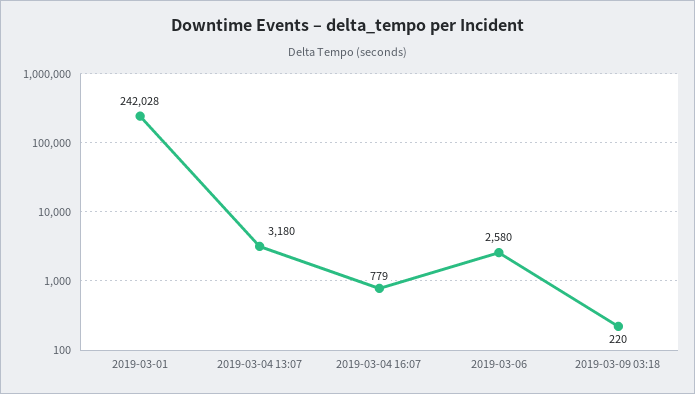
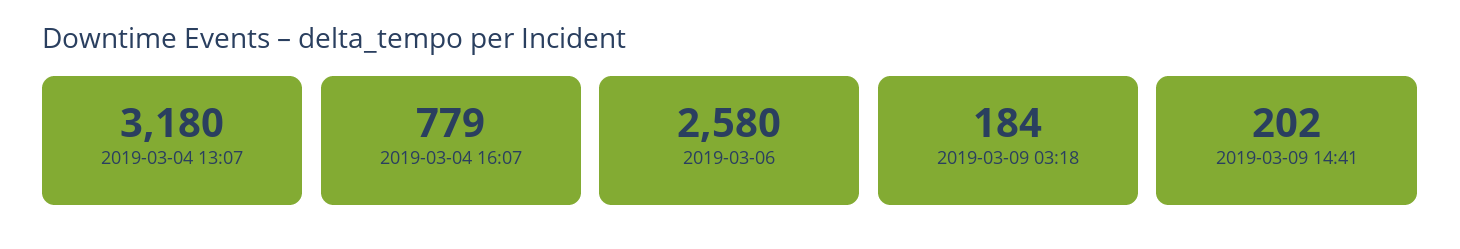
2019-03-01: 242028 -> none
2019-03-09 03:18: 220 -> 184
2019-03-09 14:41: none -> 202

